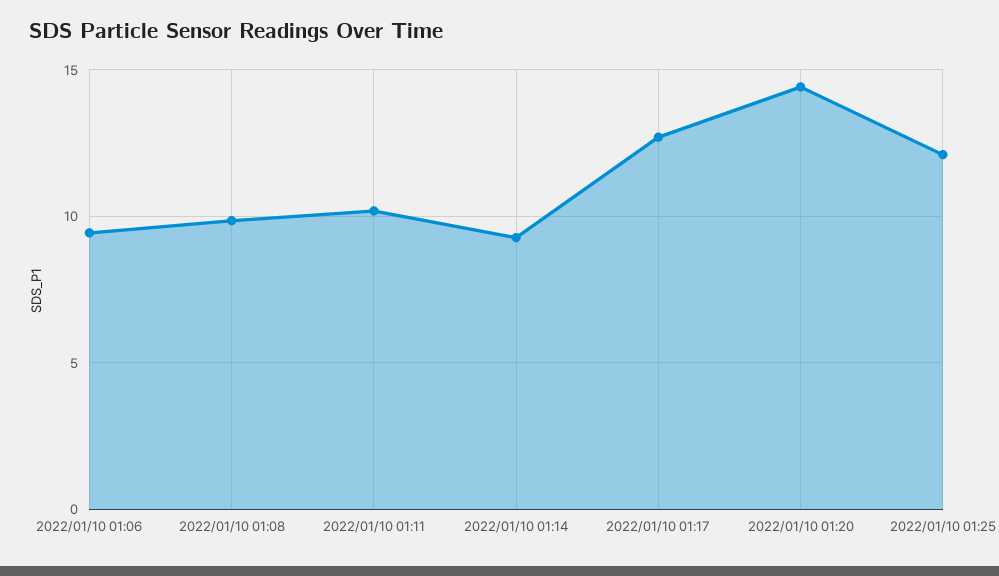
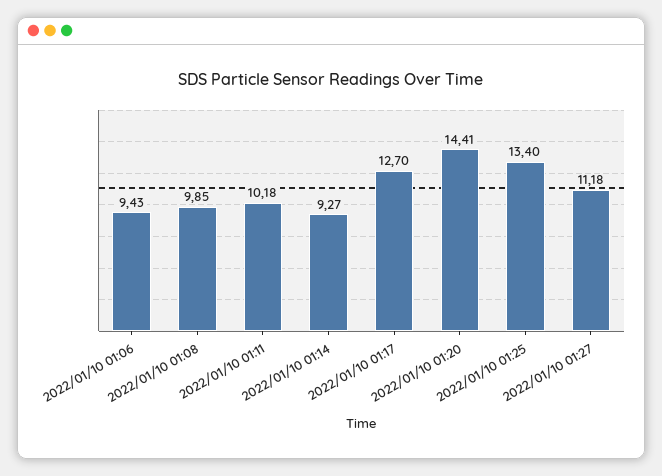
2022/01/10 01:25: 12 -> 13.4
2022/01/10 01:27: none -> 11.18

